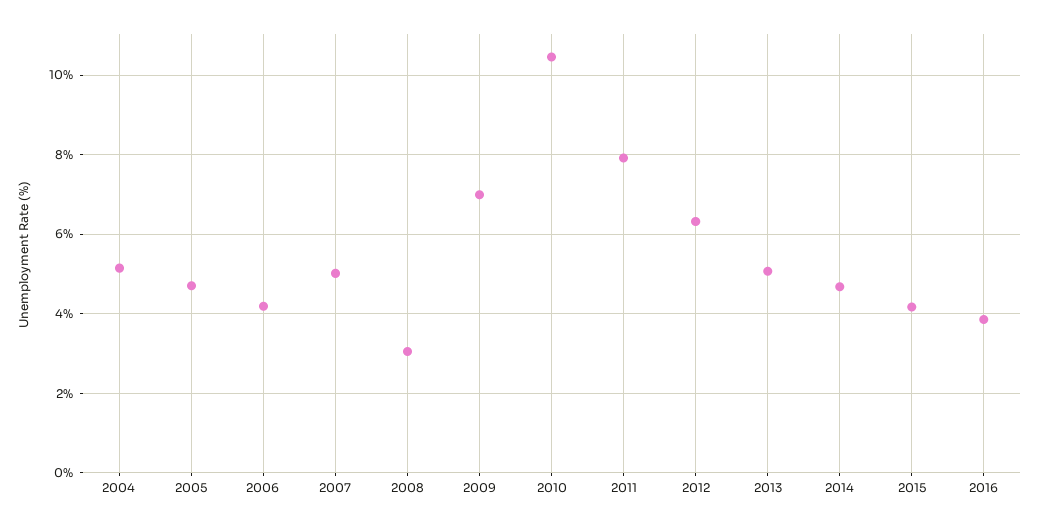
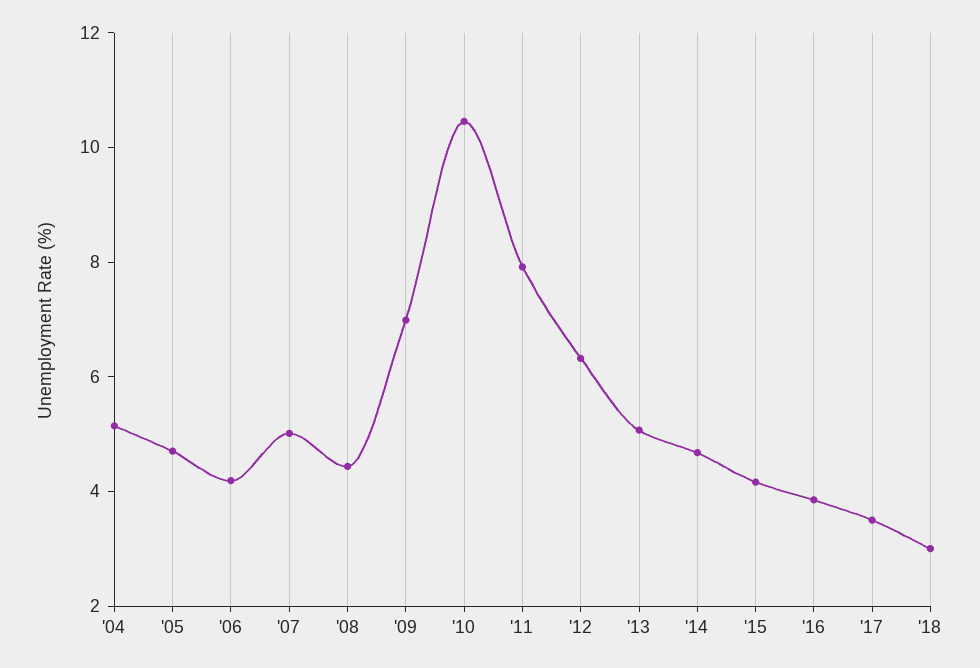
2008: 3 -> 4.5
'17: none -> 3.5
'18: none -> 3

